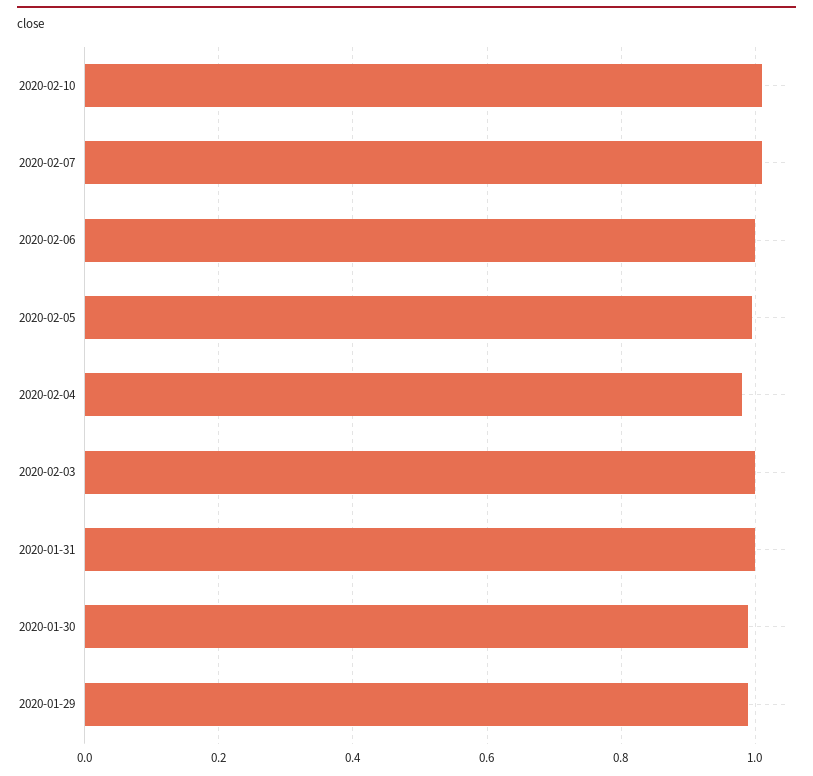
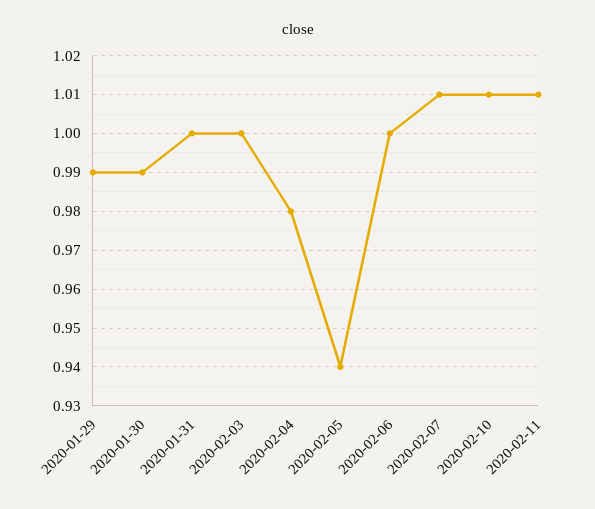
2020-02-05: 1 -> 0.94
2020-02-11: none -> 1.01

